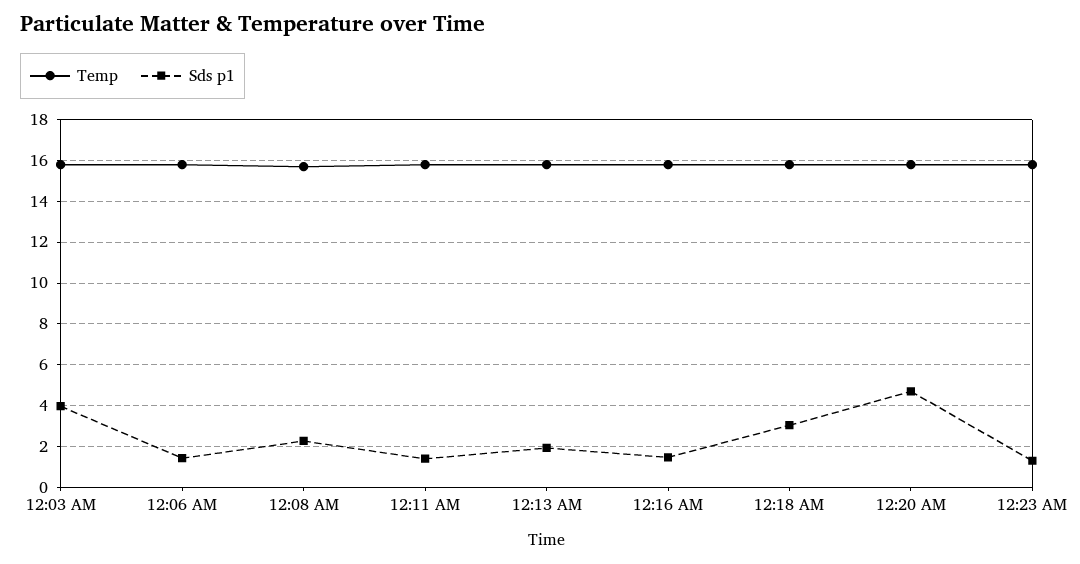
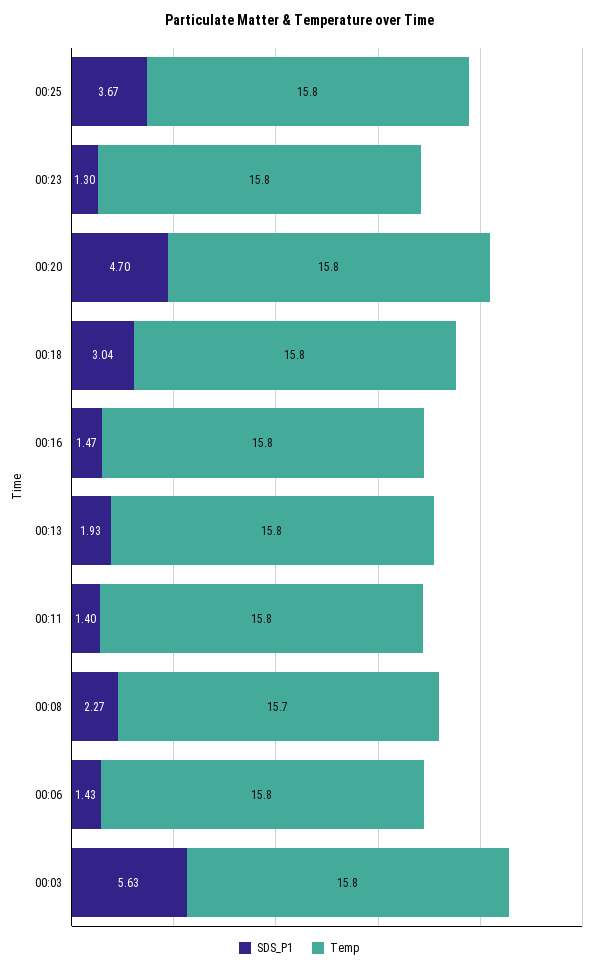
Sds p1, 12:03 AM: 4 -> 5.63
Sds p1, 00:25: none -> 3.67
Temp, 00:25: none -> 15.8

